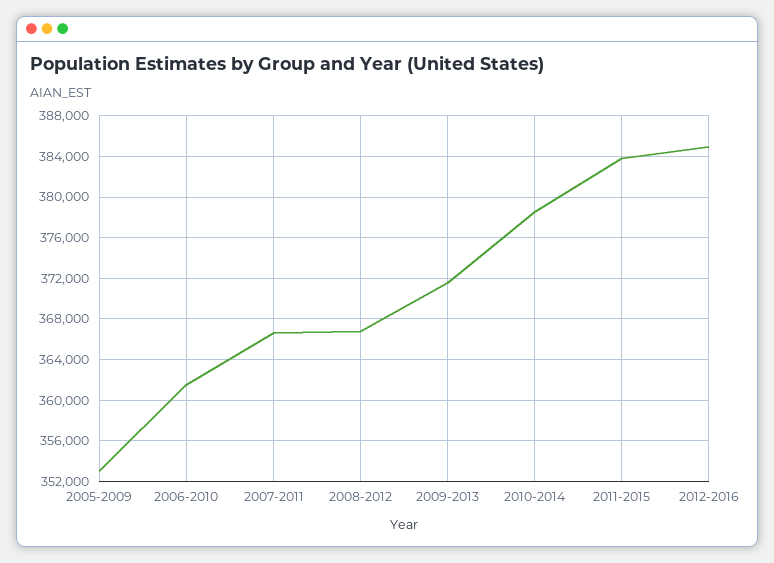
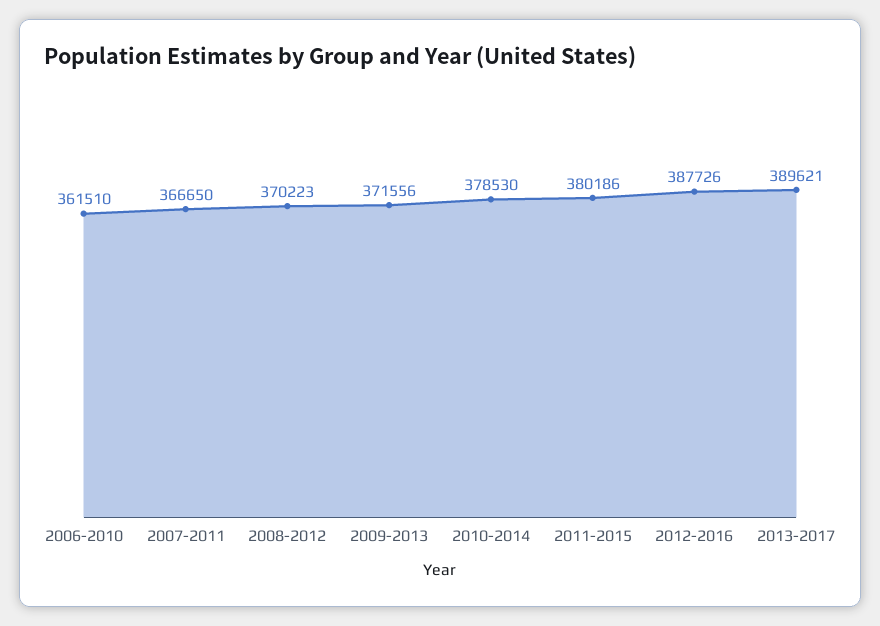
2005-2009: 353000 -> none
2008-2012: 367000 -> 370223
2011-2015: 384000 -> 380186
2012-2016: 385000 -> 387726
2013-2017: none -> 389621

